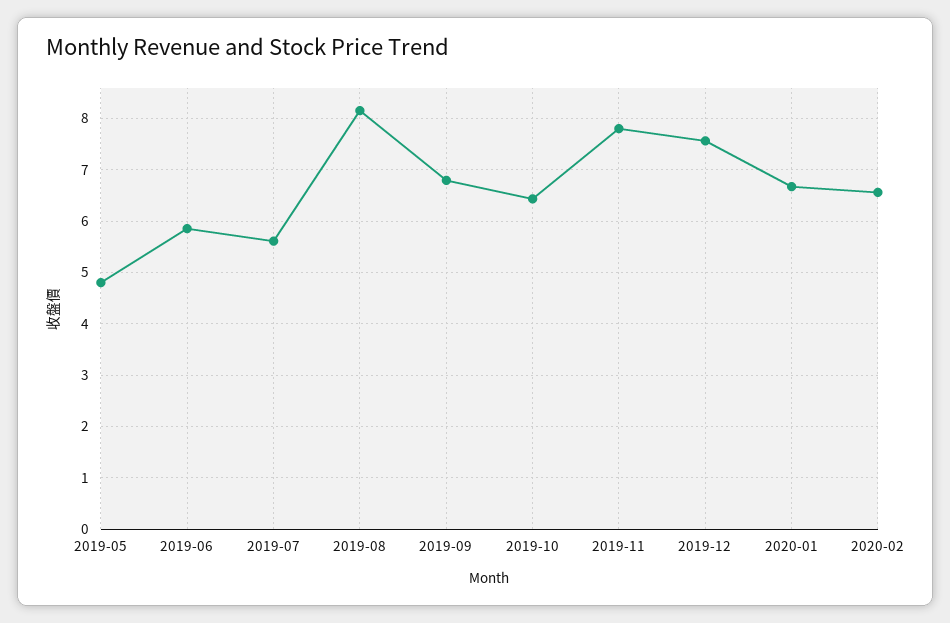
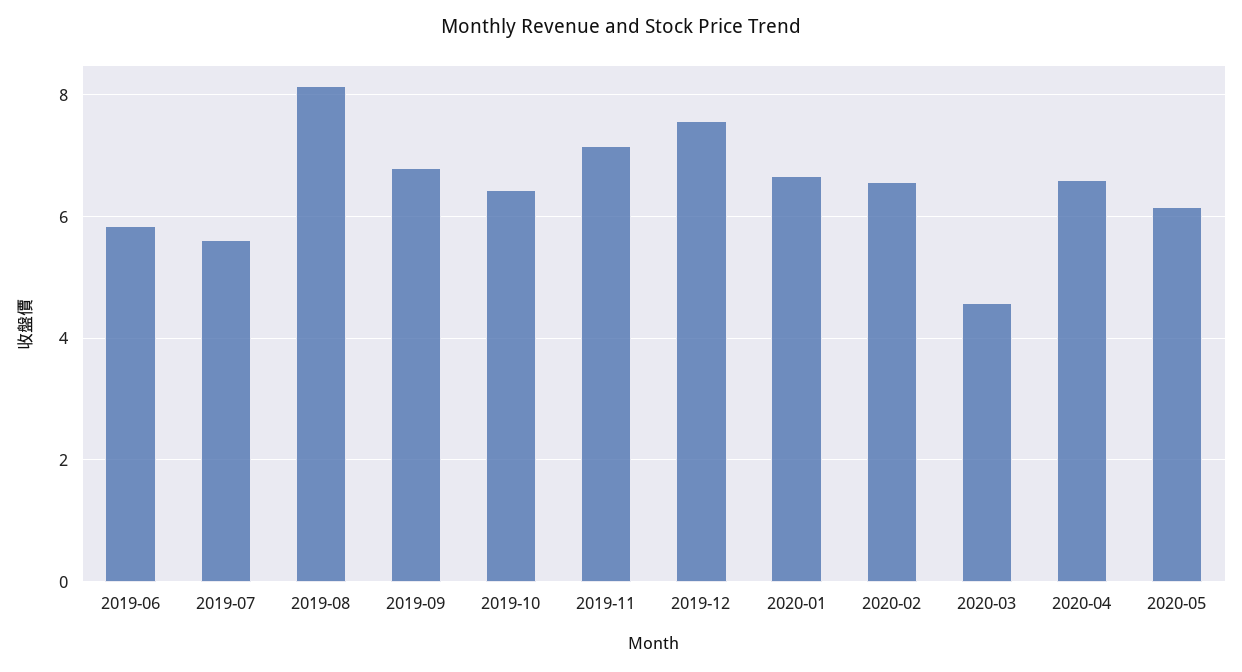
2019-05: 4.8 -> none
2019-11: 7.8 -> 7.2
2020-03: none -> 4.6
2020-04: none -> 6.6
2020-05: none -> 6.2

